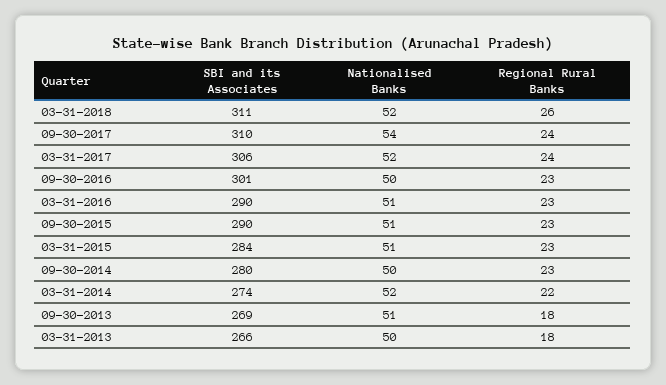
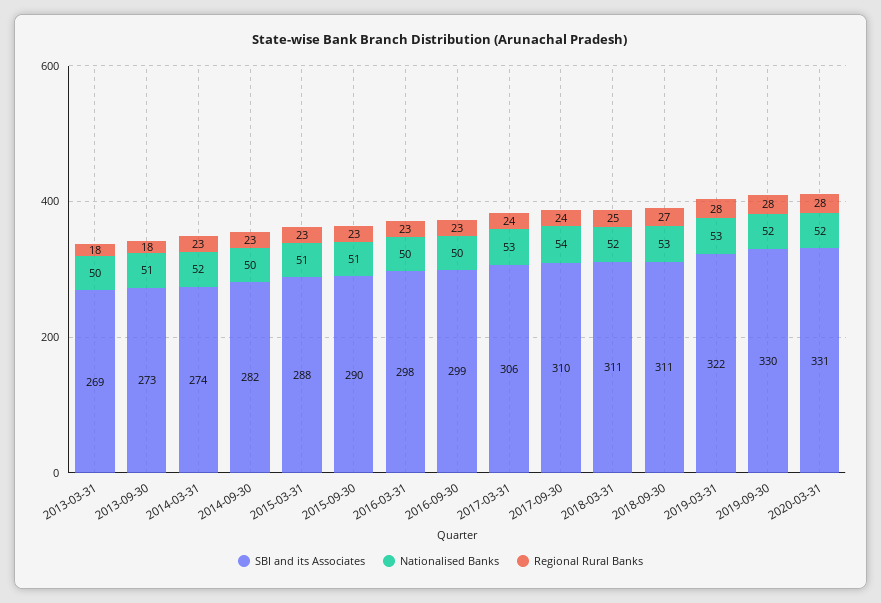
Regional Rural Banks, 03-31-2018: 26 -> 25
Nationalised Banks, 03-31-2017: 52 -> 53
SBI and its Associates, 09-30-2016: 301 -> 299
SBI and its Associates, 03-31-2016: 290 -> 298
Nationalised Banks, 03-31-2016: 51 -> 50
SBI and its Associates, 03-31-2015: 284 -> 288
SBI and its Associates, 09-30-2014: 280 -> 282
Regional Rural Banks, 03-31-2014: 22 -> 23
SBI and its Associates, 09-30-2013: 269 -> 273
SBI and its Associates, 03-31-2013: 266 -> 269
SBI and its Associates, 2018-09-30: none -> 311
Nationalised Banks, 2018-09-30: none -> 53
Regional Rural Banks, 2018-09-30: none -> 27
SBI and its Associates, 2019-03-31: none -> 322
Nationalised Banks, 2019-03-31: none -> 53
Regional Rural Banks, 2019-03-31: none -> 28
SBI and its Associates, 2019-09-30: none -> 330
Nationalised Banks, 2019-09-30: none -> 52
Regional Rural Banks, 2019-09-30: none -> 28
SBI and its Associates, 2020-03-31: none -> 331
Nationalised Banks, 2020-03-31: none -> 52
Regional Rural Banks, 2020-03-31: none -> 28

